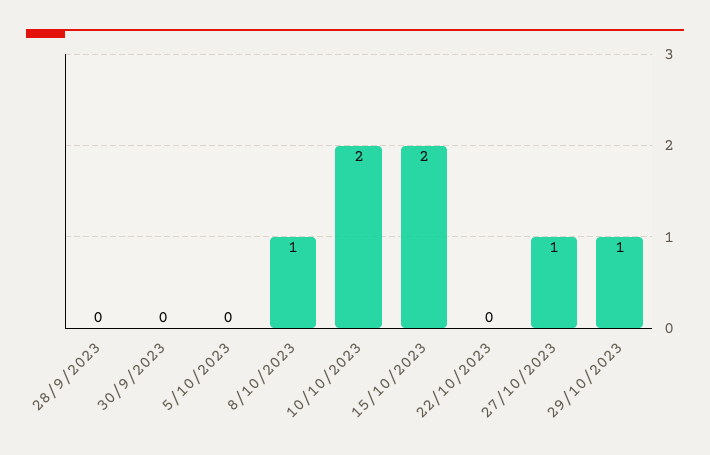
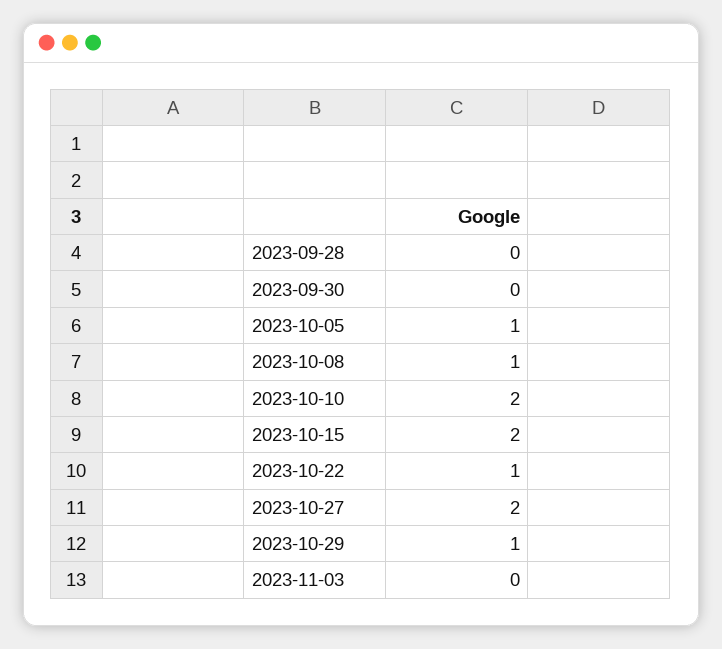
5/10/2023: 0 -> 1
22/10/2023: 0 -> 1
27/10/2023: 1 -> 2
2023-11-03: none -> 0

